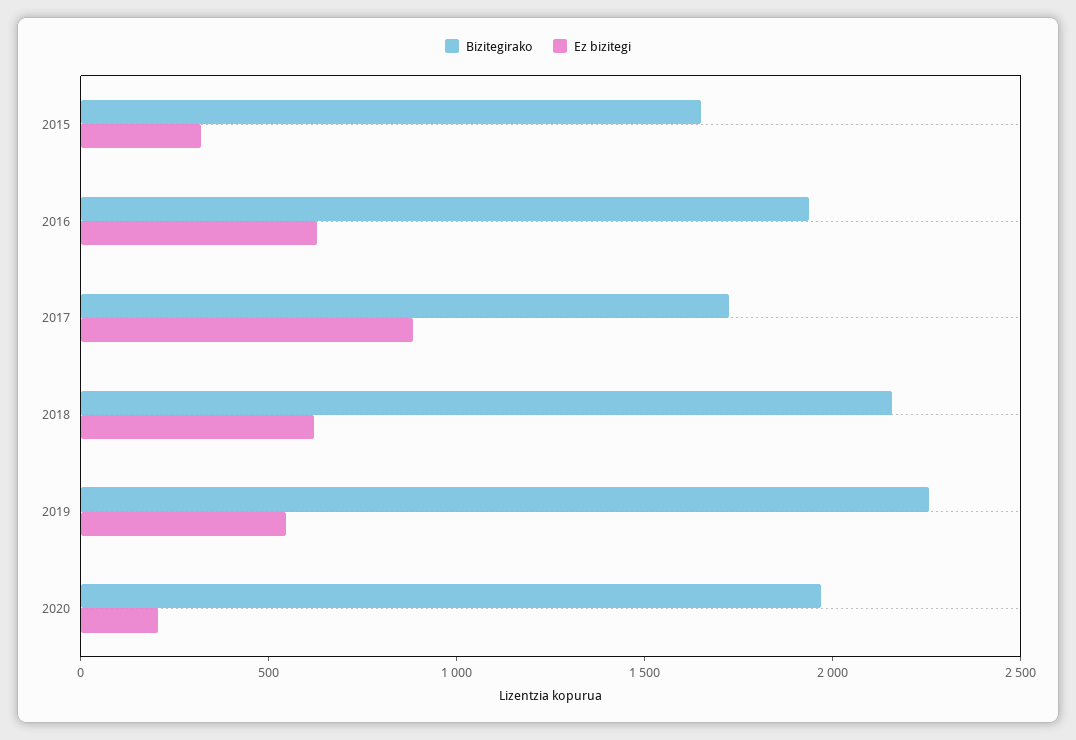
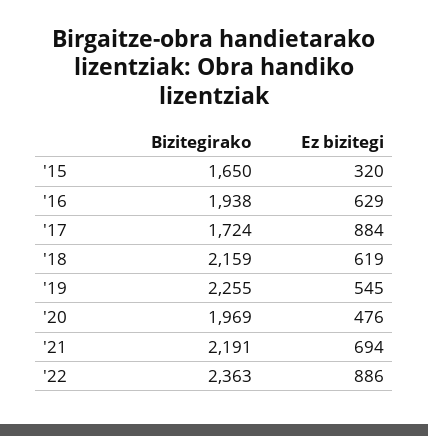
Ez bizitegi, 2020: 200 -> 476
Bizitegirako, '21: none -> 2191
Ez bizitegi, '21: none -> 694
Bizitegirako, '22: none -> 2363
Ez bizitegi, '22: none -> 886

